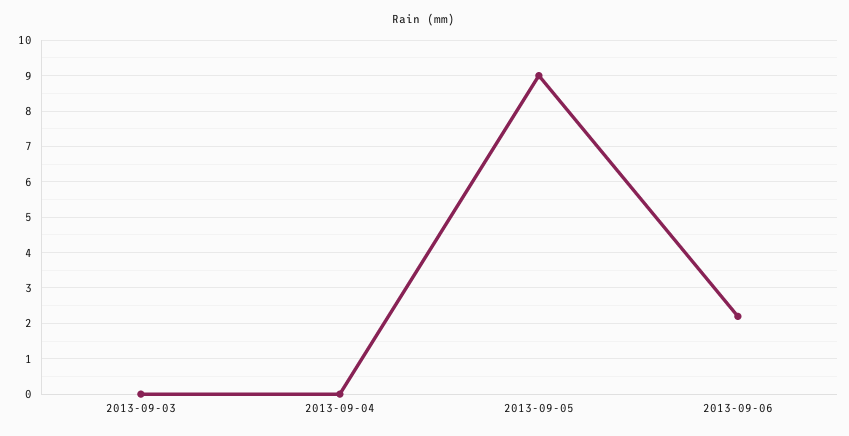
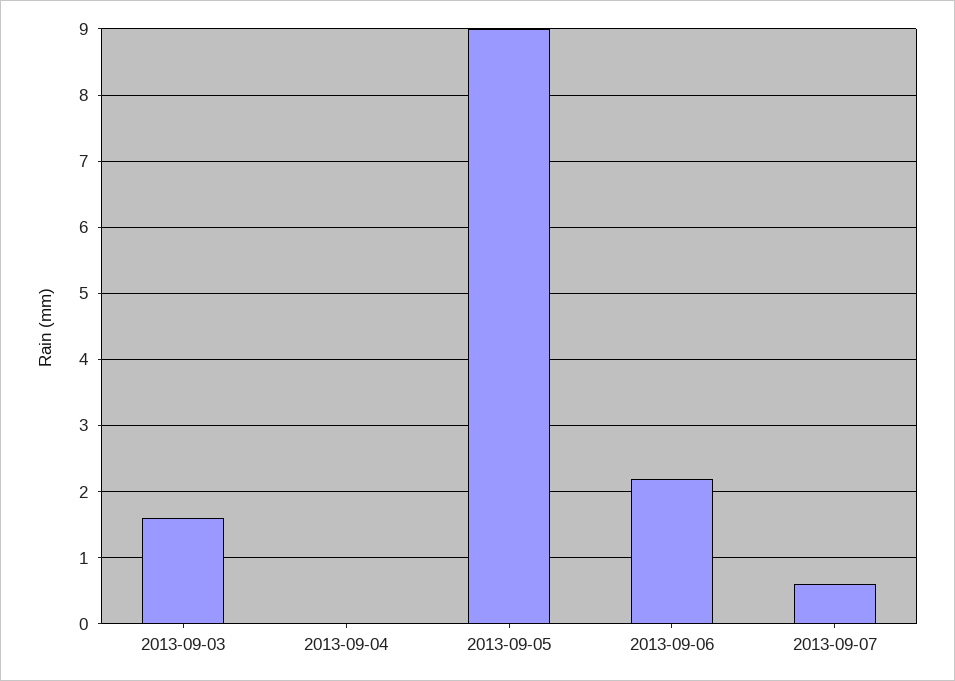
2013-09-03: 0 -> 1.6
2013-09-07: none -> 0.6

